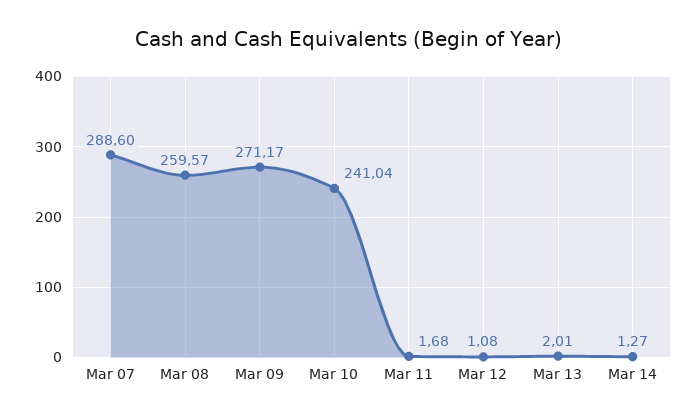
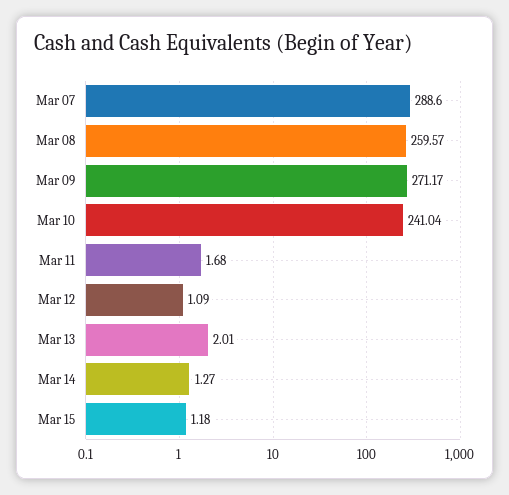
Mar 12: 1.08 -> 1.09
Mar 15: none -> 1.18

